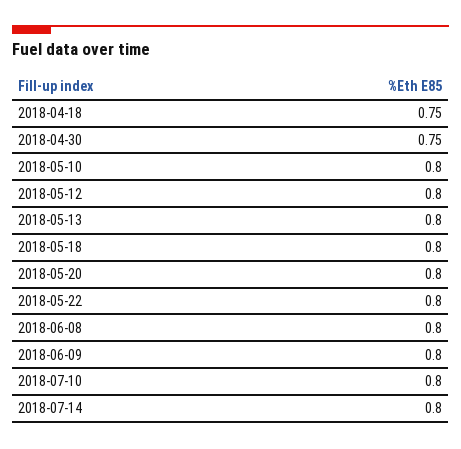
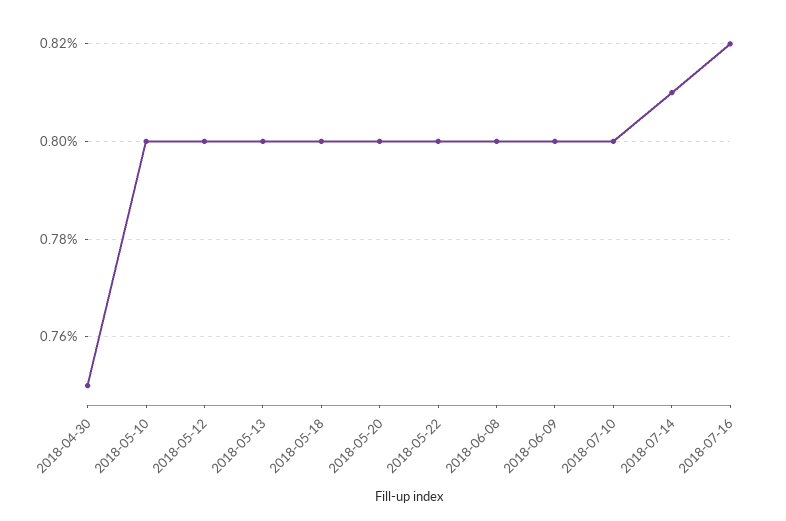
2018-04-18: 0.75 -> none
2018-07-14: 0.8 -> 0.81
2018-07-16: none -> 0.82

